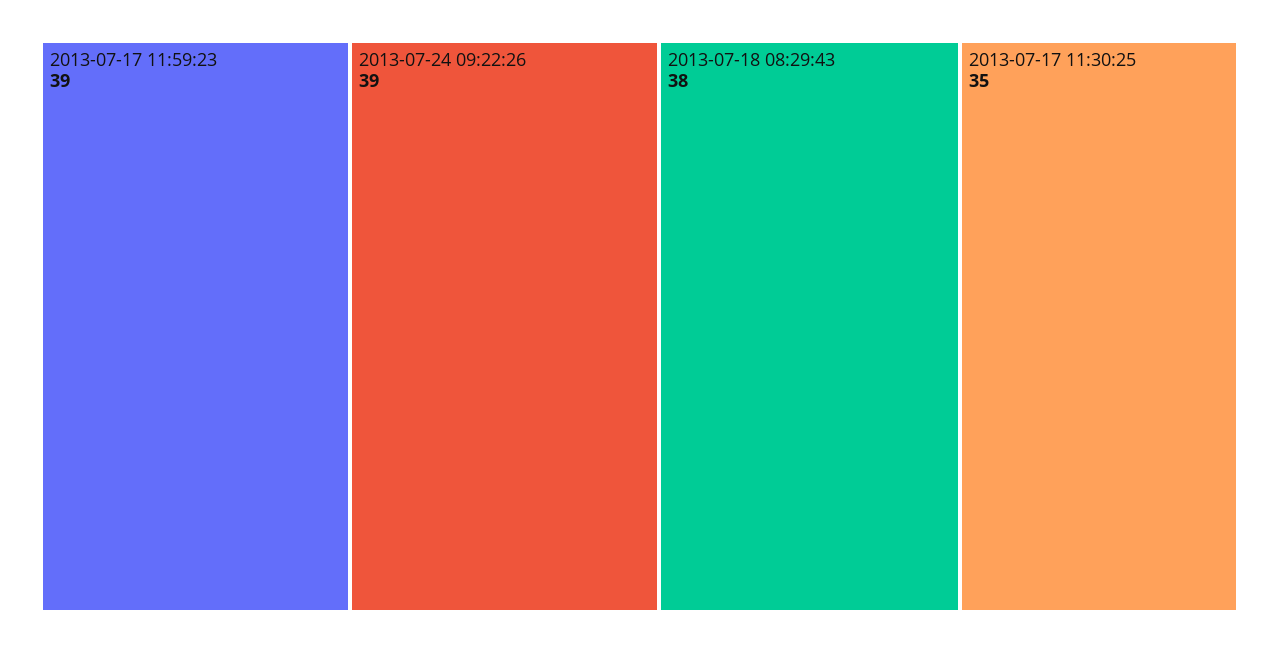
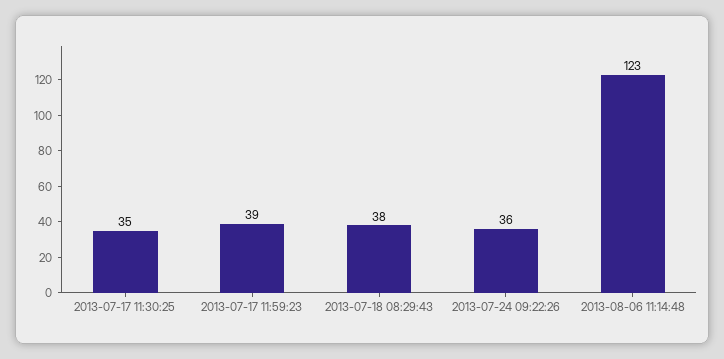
2013-07-24 09:22:26: 39 -> 36
2013-08-06 11:14:48: none -> 123

